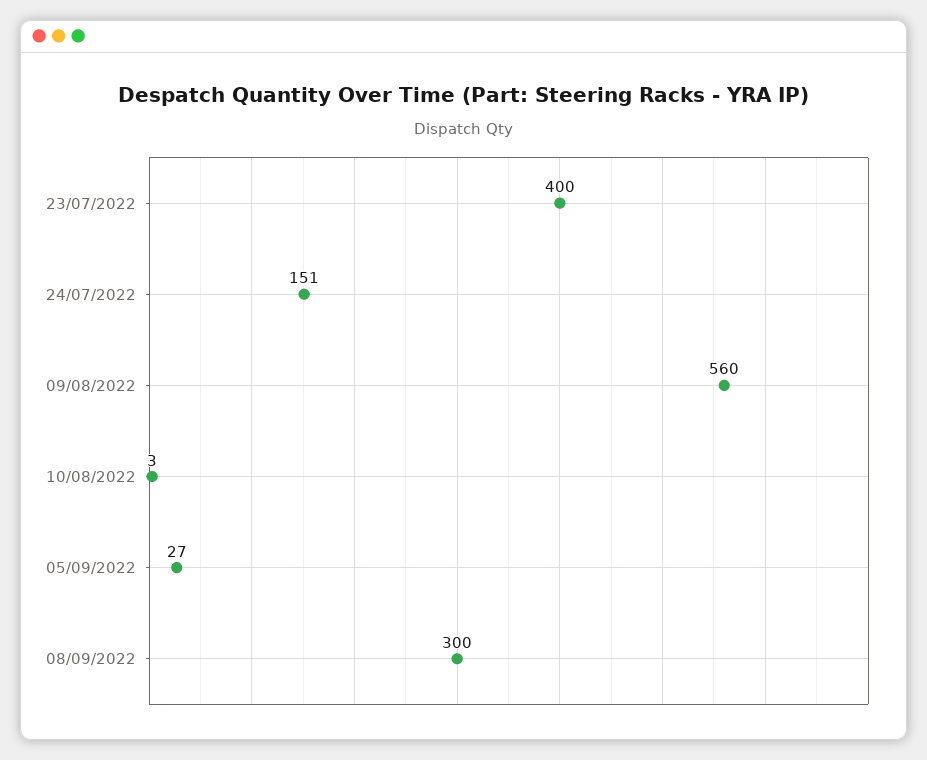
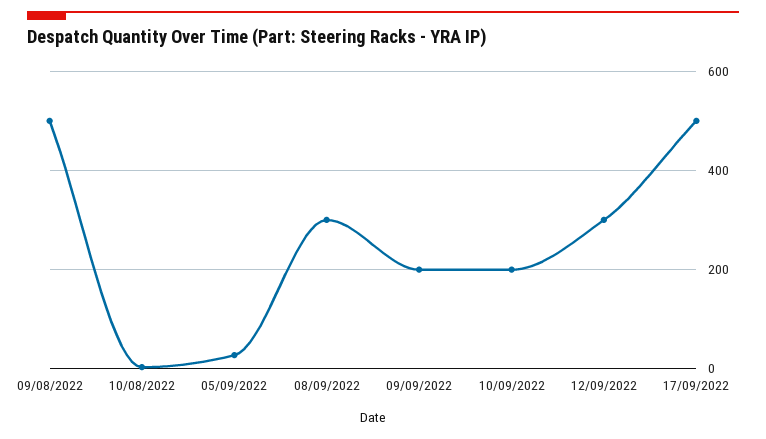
23/07/2022: 400 -> none
24/07/2022: 151 -> none
09/08/2022: 560 -> 500
09/09/2022: none -> 200
10/09/2022: none -> 200
12/09/2022: none -> 300
17/09/2022: none -> 500

